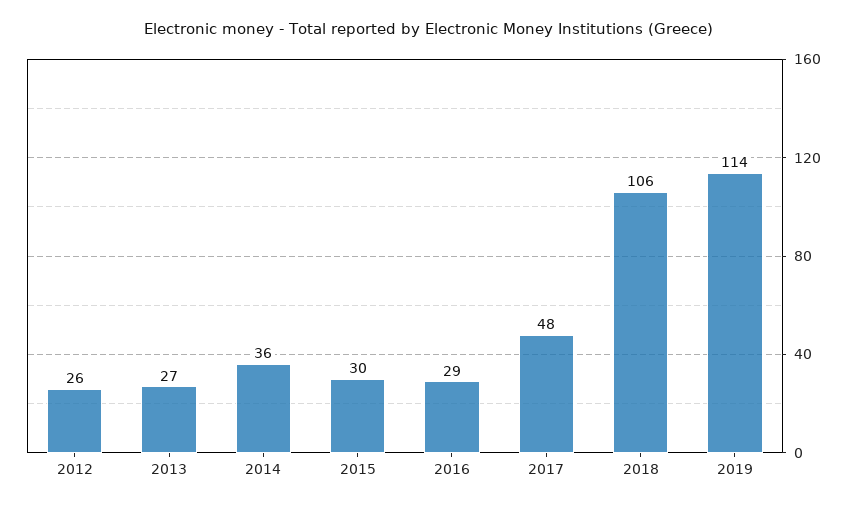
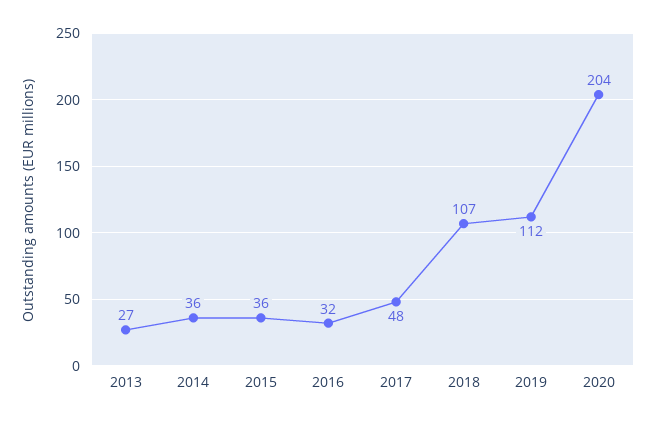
2012: 26 -> none
2015: 30 -> 36
2016: 29 -> 32
2018: 106 -> 107
2019: 114 -> 112
2020: none -> 204

